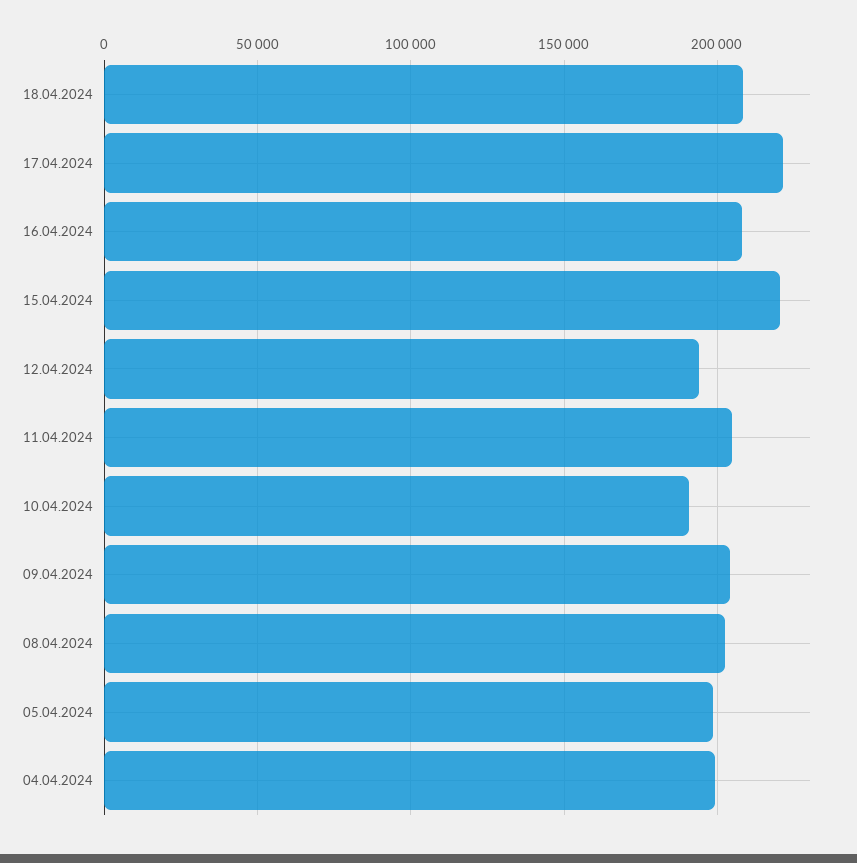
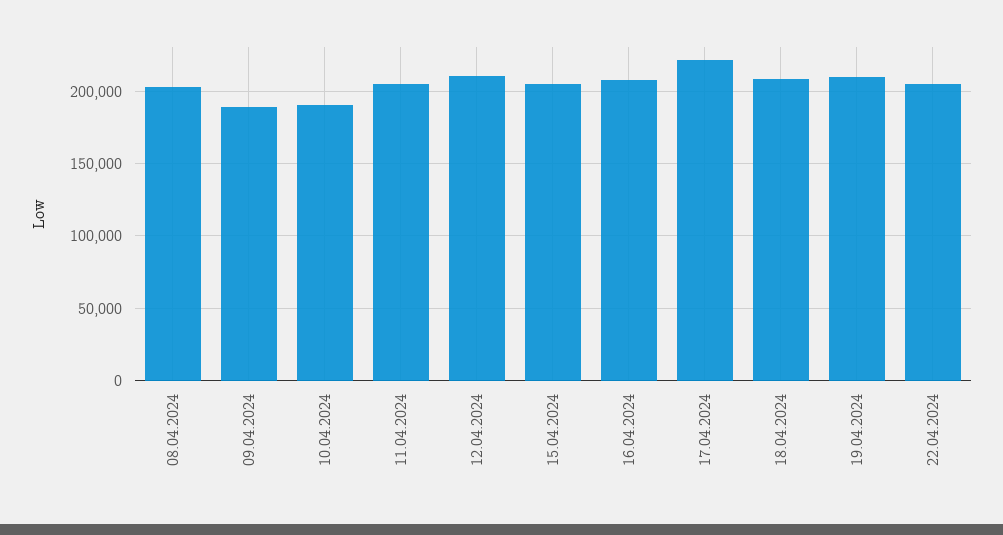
15.04.2024: 220000 -> 205000
12.04.2024: 195000 -> 210000
09.04.2024: 205000 -> 190000
05.04.2024: 200000 -> none
04.04.2024: 200000 -> none
19.04.2024: none -> 210000
22.04.2024: none -> 205000

